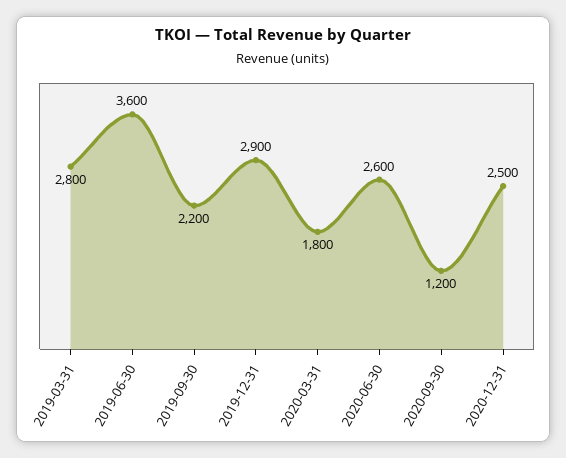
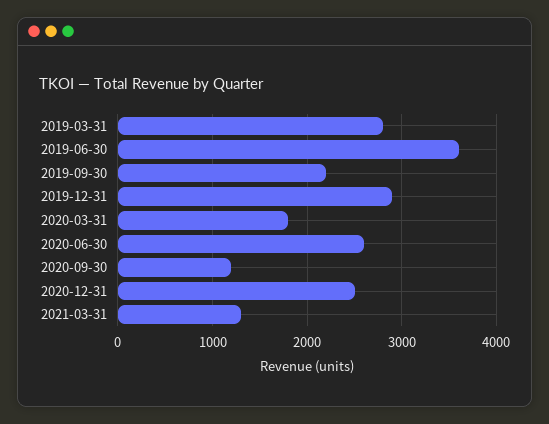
2021-03-31: none -> 1300

